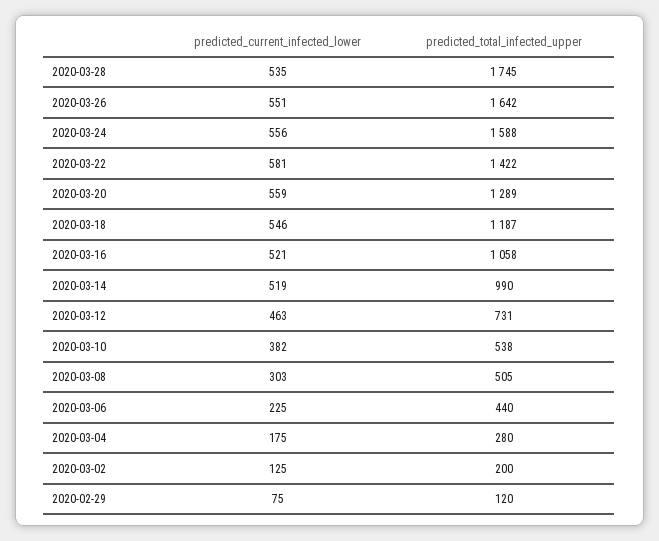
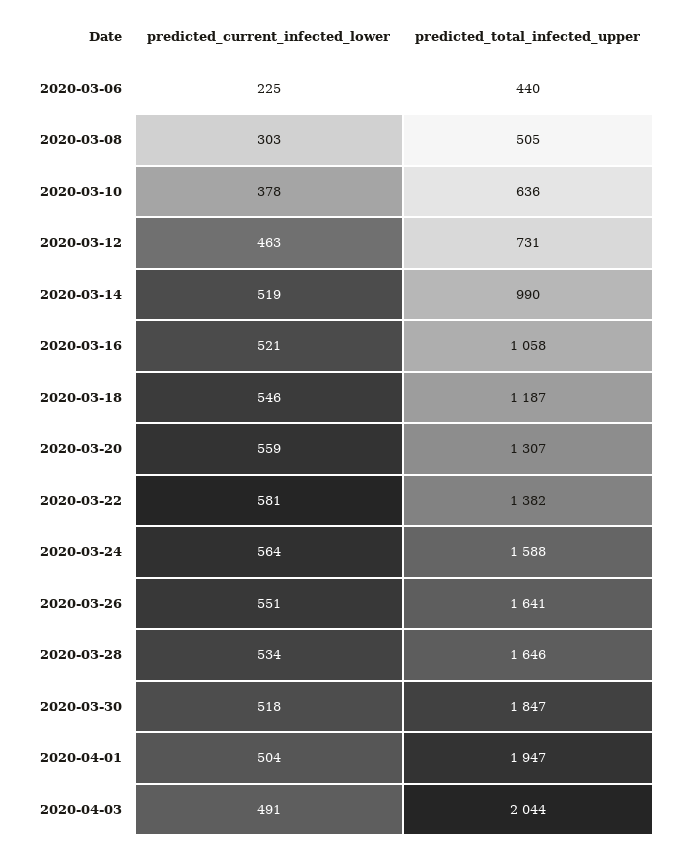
predicted_current_infected_lower, 2020-03-28: 535 -> 534
predicted_total_infected_upper, 2020-03-28: 1745 -> 1646
predicted_total_infected_upper, 2020-03-26: 1642 -> 1641
predicted_current_infected_lower, 2020-03-24: 556 -> 564
predicted_total_infected_upper, 2020-03-22: 1422 -> 1382
predicted_total_infected_upper, 2020-03-20: 1289 -> 1307
predicted_current_infected_lower, 2020-03-10: 382 -> 378
predicted_total_infected_upper, 2020-03-10: 538 -> 636
predicted_current_infected_lower, 2020-03-04: 175 -> none
predicted_total_infected_upper, 2020-03-04: 280 -> none
predicted_current_infected_lower, 2020-03-02: 125 -> none
predicted_total_infected_upper, 2020-03-02: 200 -> none
predicted_current_infected_lower, 2020-02-29: 75 -> none
predicted_total_infected_upper, 2020-02-29: 120 -> none
predicted_current_infected_lower, 2020-03-30: none -> 518
predicted_total_infected_upper, 2020-03-30: none -> 1847
predicted_current_infected_lower, 2020-04-01: none -> 504
predicted_total_infected_upper, 2020-04-01: none -> 1947
predicted_current_infected_lower, 2020-04-03: none -> 491
predicted_total_infected_upper, 2020-04-03: none -> 2044

